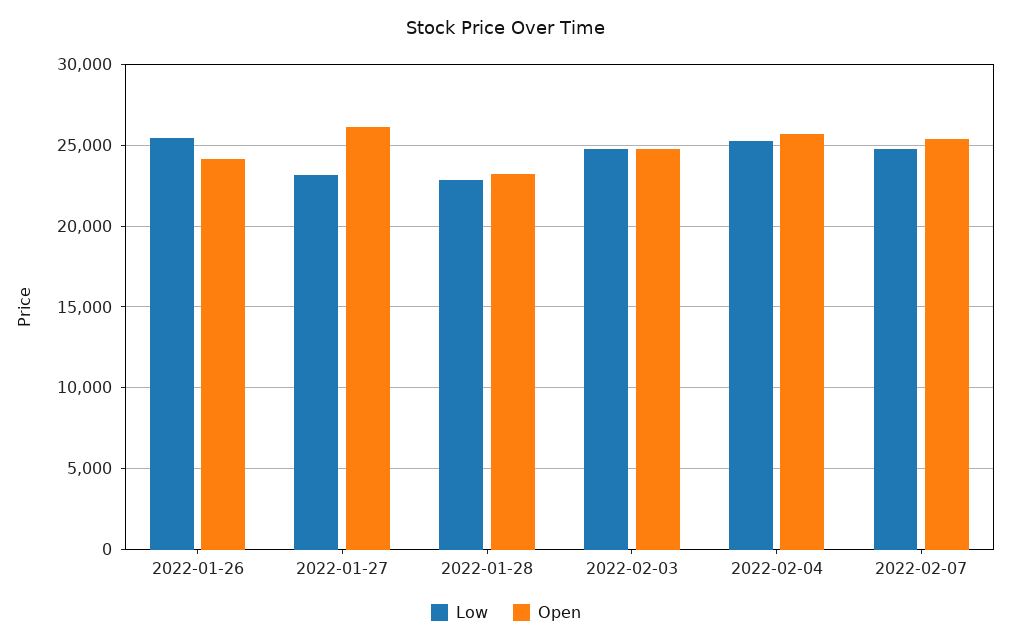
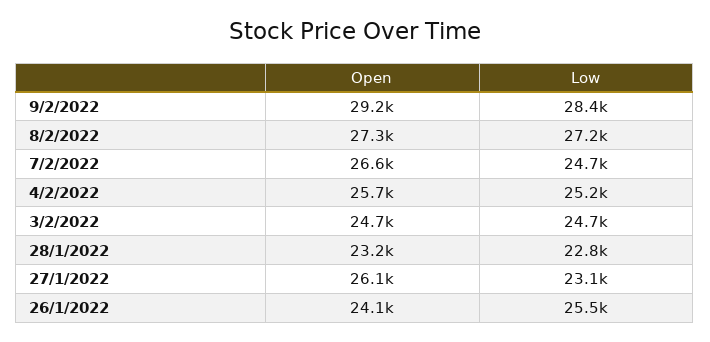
Open, 2022-02-07: 25500 -> 26600
Open, 9/2/2022: none -> 29200
Low, 9/2/2022: none -> 28400
Open, 8/2/2022: none -> 27300
Low, 8/2/2022: none -> 27200

